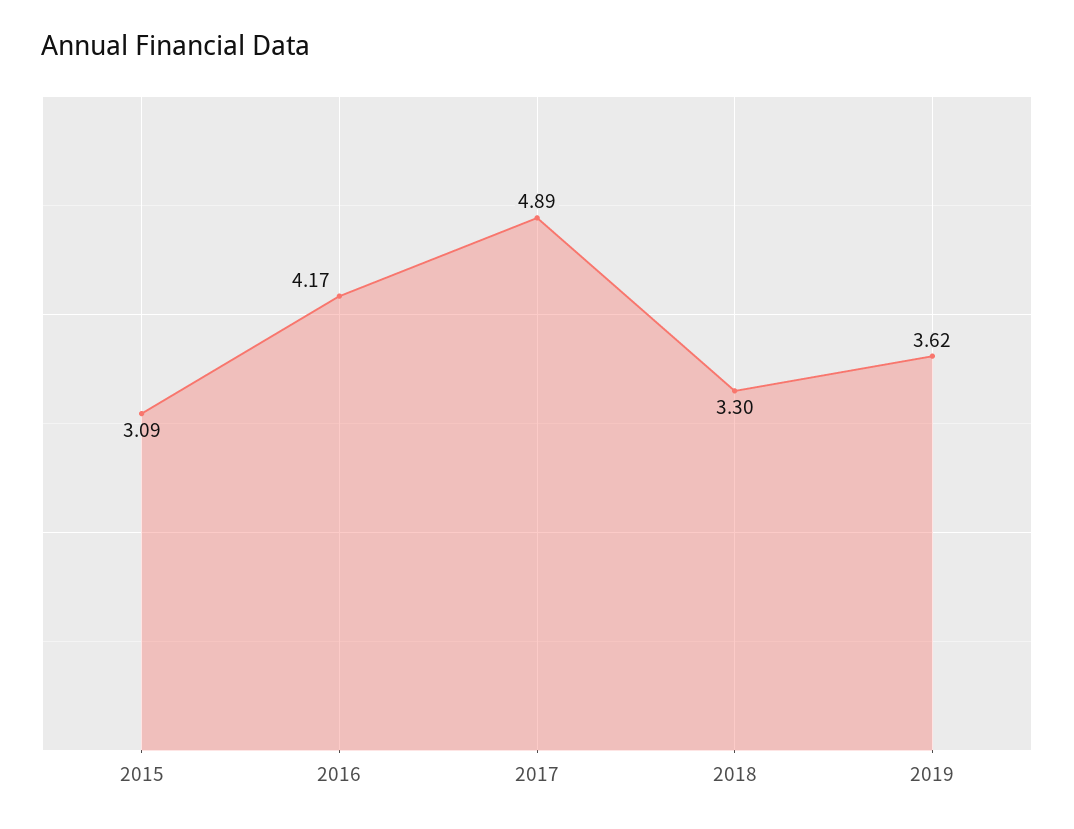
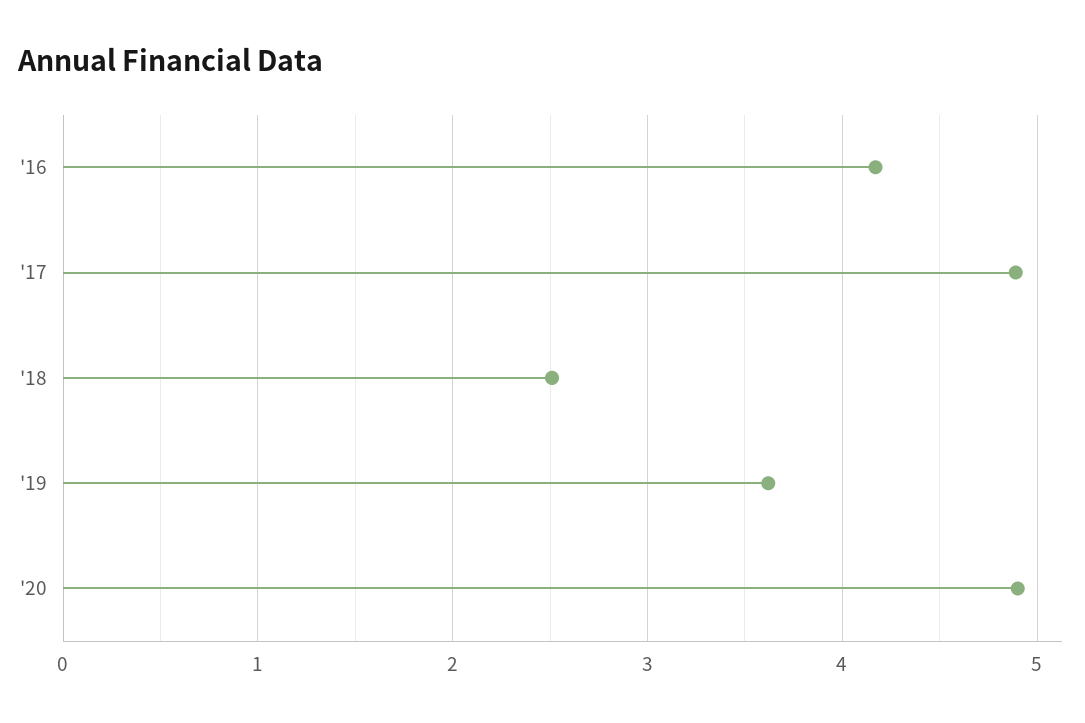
2015: 3.09 -> none
2018: 3.3 -> 2.5
'20: none -> 4.9

